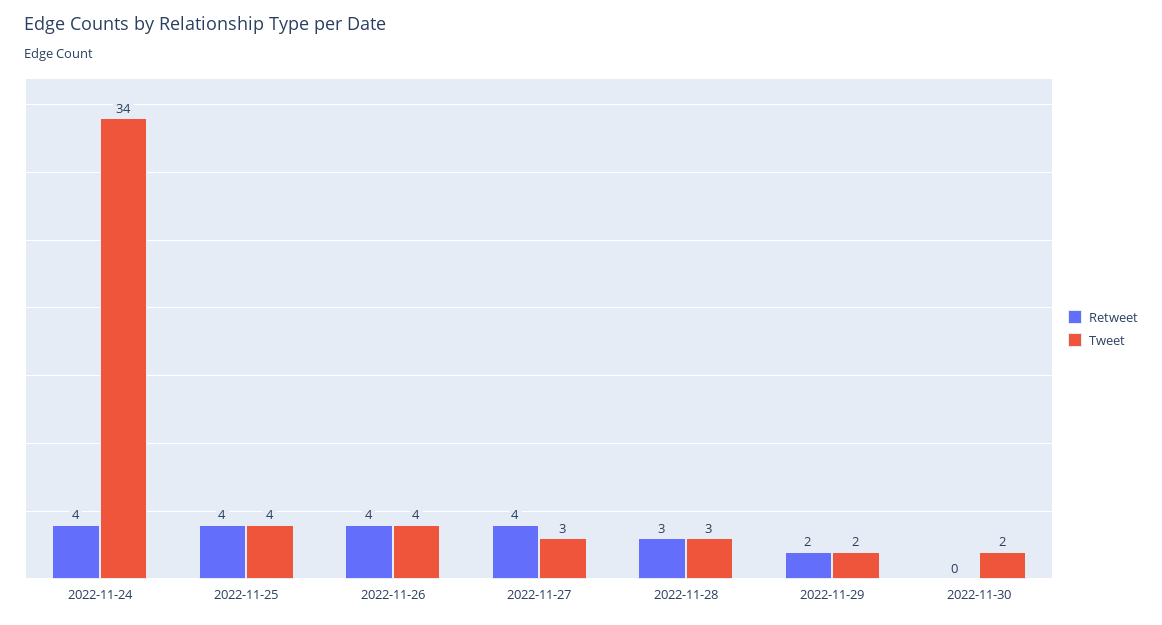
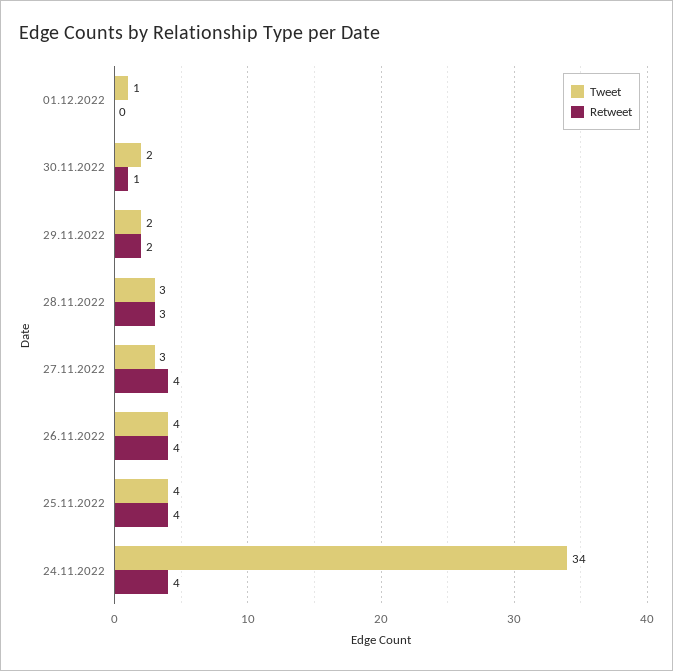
Retweet, 2022-11-30: 0 -> 1
Tweet, 01.12.2022: none -> 1
Retweet, 01.12.2022: none -> 0

